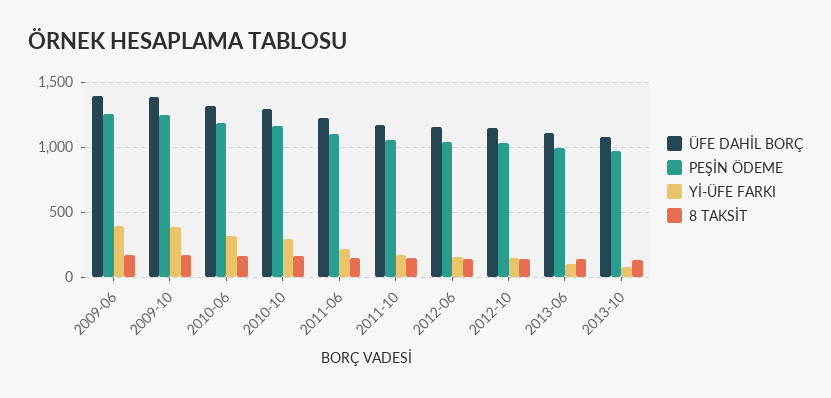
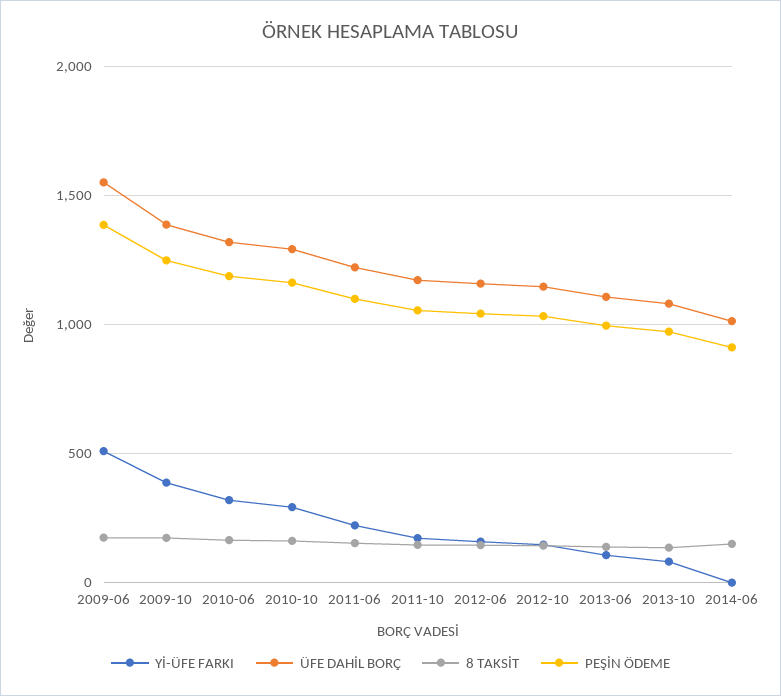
ÜFE DAHİL BORÇ, 2009-06: 1400 -> 1550
PEŞİN ÖDEME, 2009-06: 1250 -> 1400
Yİ-ÜFE FARKI, 2009-06: 400 -> 500
Yİ-ÜFE FARKI, 2014-06: none -> 0
ÜFE DAHİL BORÇ, 2014-06: none -> 1000
8 TAKSİT, 2014-06: none -> 150
PEŞİN ÖDEME, 2014-06: none -> 900

